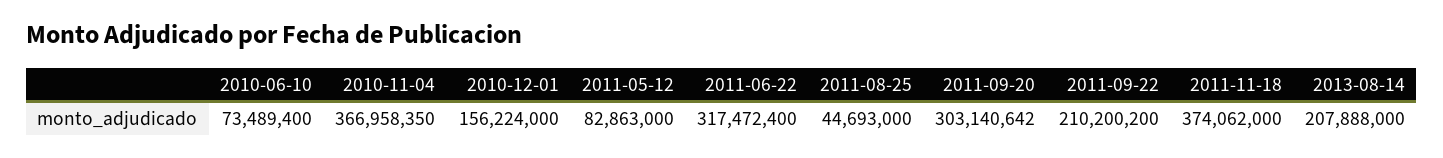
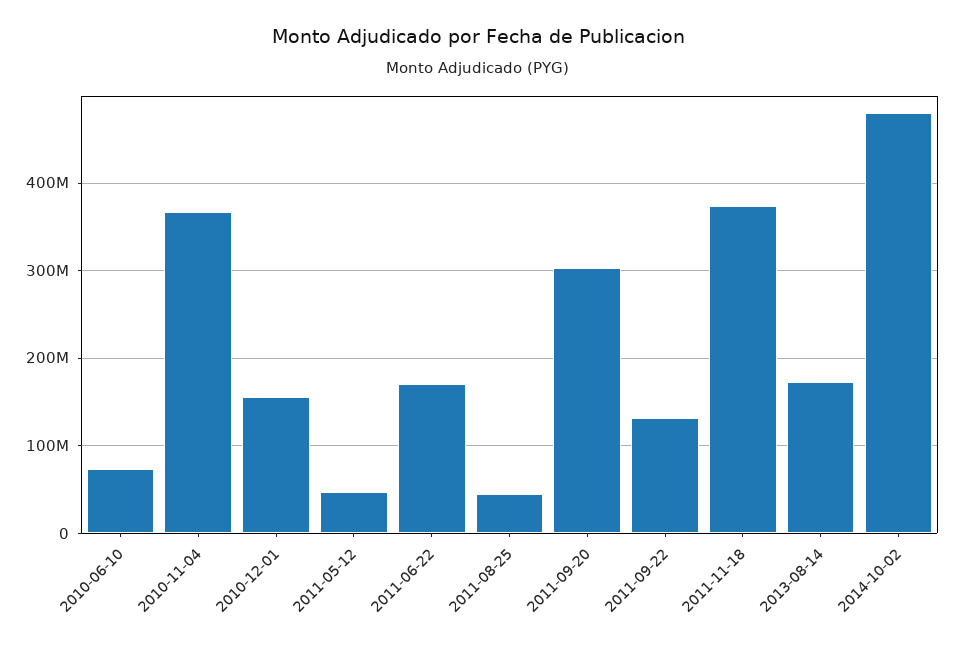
2011-05-12: 82863000 -> 50000000
2011-06-22: 317472400 -> 170000000
2011-09-22: 210200200 -> 130000000
2013-08-14: 207888000 -> 170000000
2014-10-02: none -> 480000000

